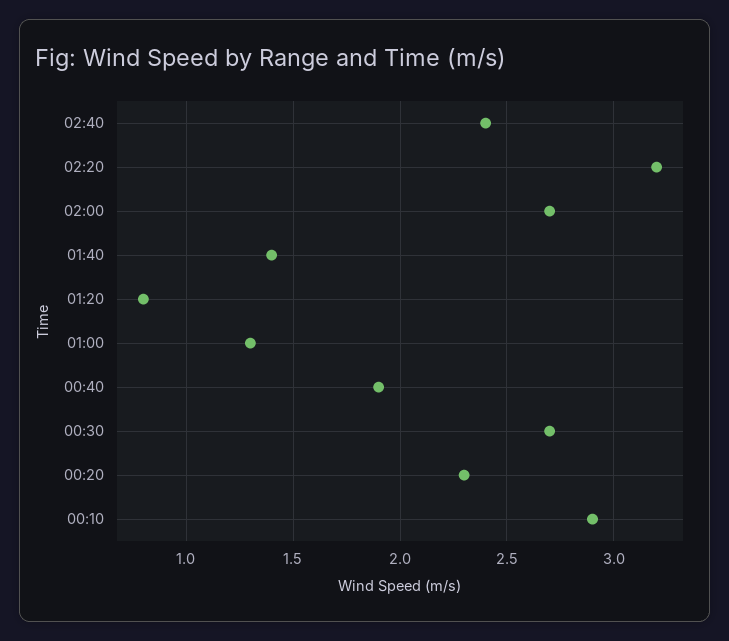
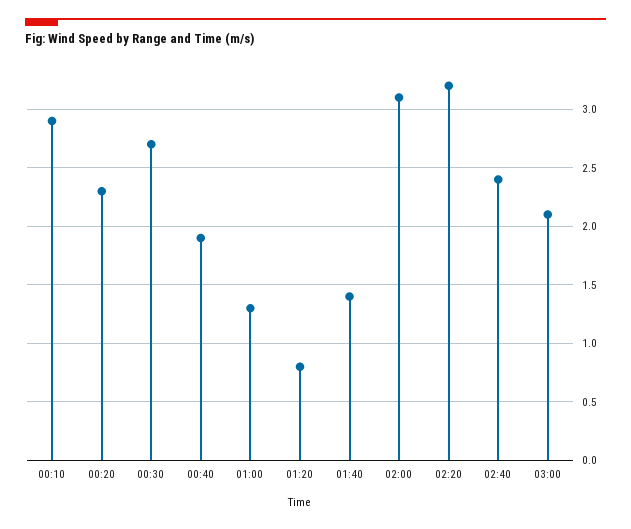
02:00: 2.7 -> 3.1
03:00: none -> 2.1

